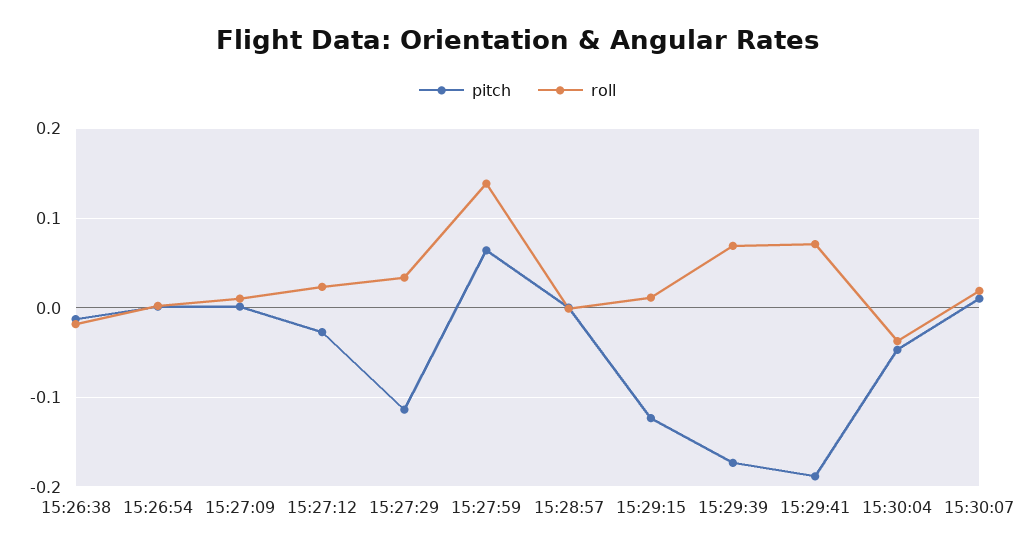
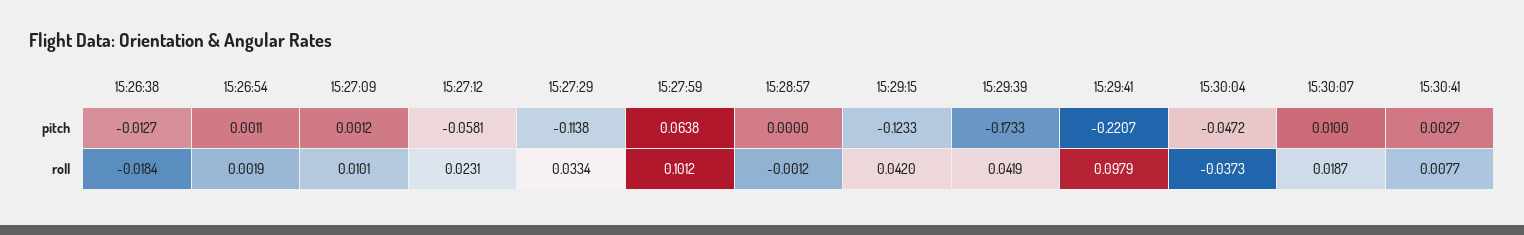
pitch, 15:27:12: -0.03 -> -0.0581
roll, 15:27:59: 0.14 -> 0.1012
roll, 15:29:15: 0.01 -> 0.042
roll, 15:29:39: 0.07 -> 0.0419
pitch, 15:29:41: -0.19 -> -0.2207
roll, 15:29:41: 0.07 -> 0.0979
pitch, 15:30:41: none -> 0.0027
roll, 15:30:41: none -> 0.0077

